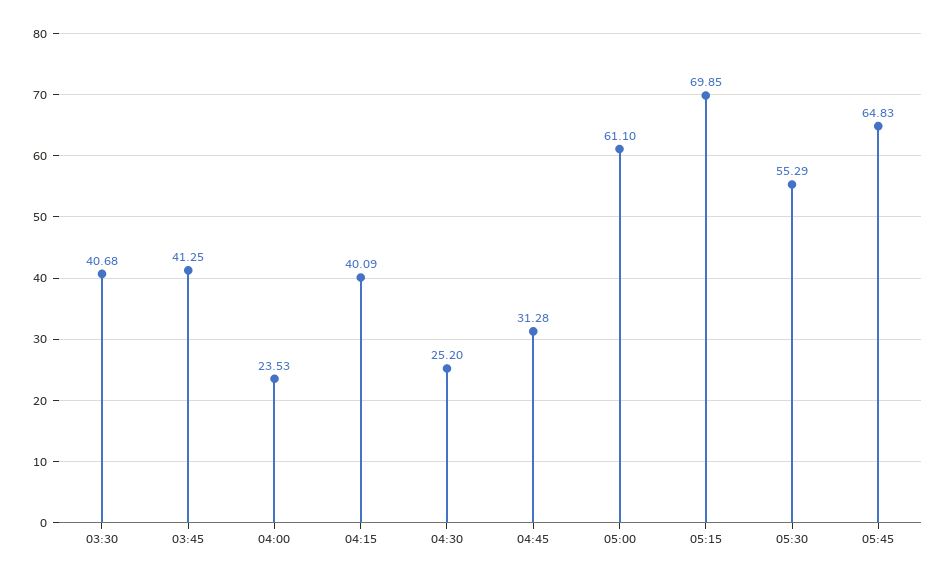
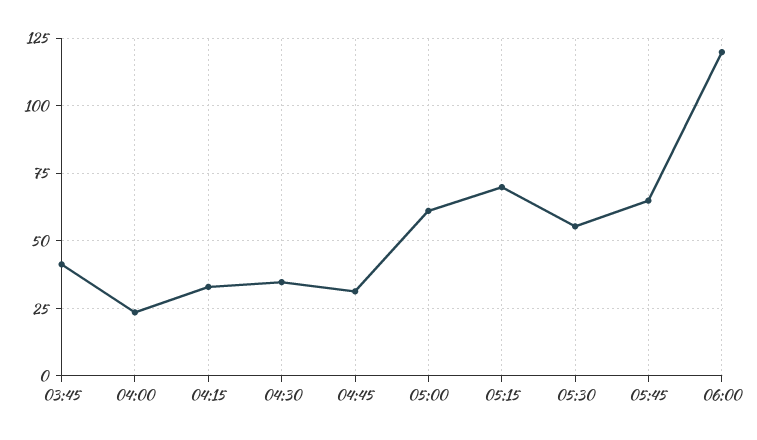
03:30: 40.68 -> none
04:15: 40.09 -> 32.5
04:30: 25.2 -> 35
06:00: none -> 120

